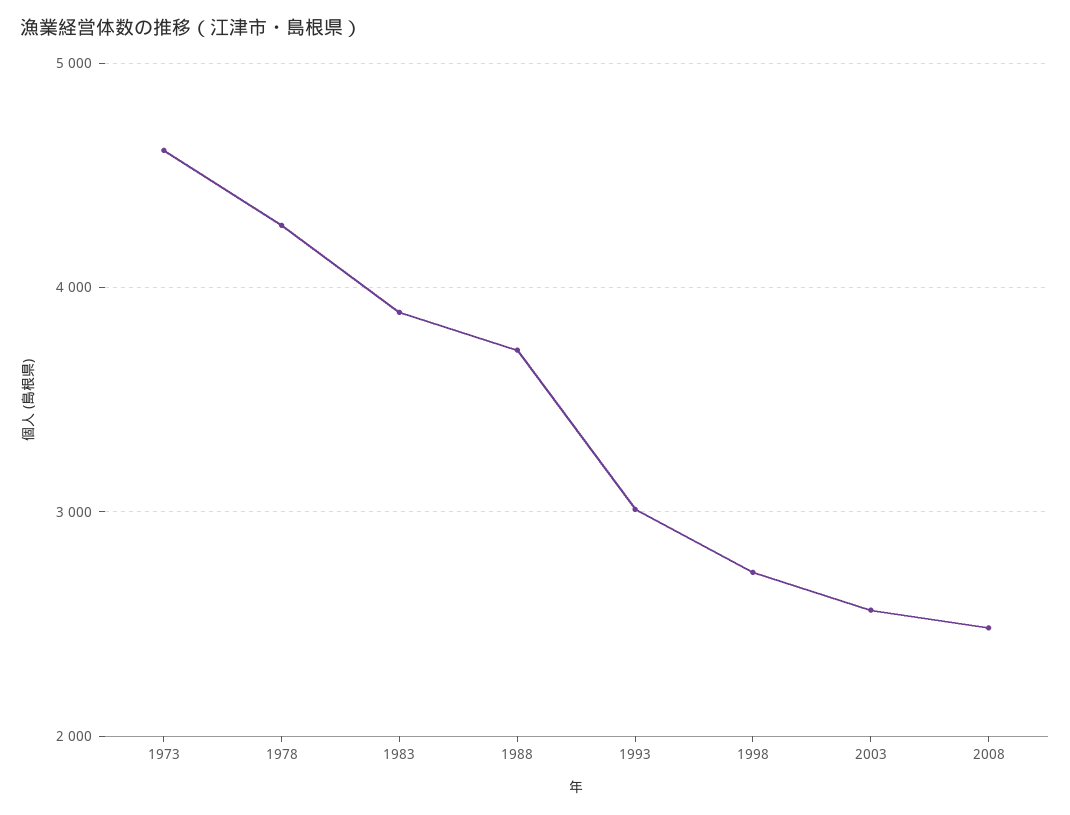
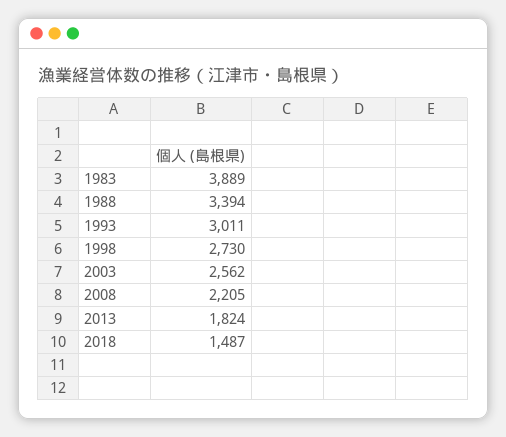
1973: 4600 -> none
1978: 4300 -> none
1988: 3700 -> 3394
2008: 2500 -> 2205
2013: none -> 1824
2018: none -> 1487

